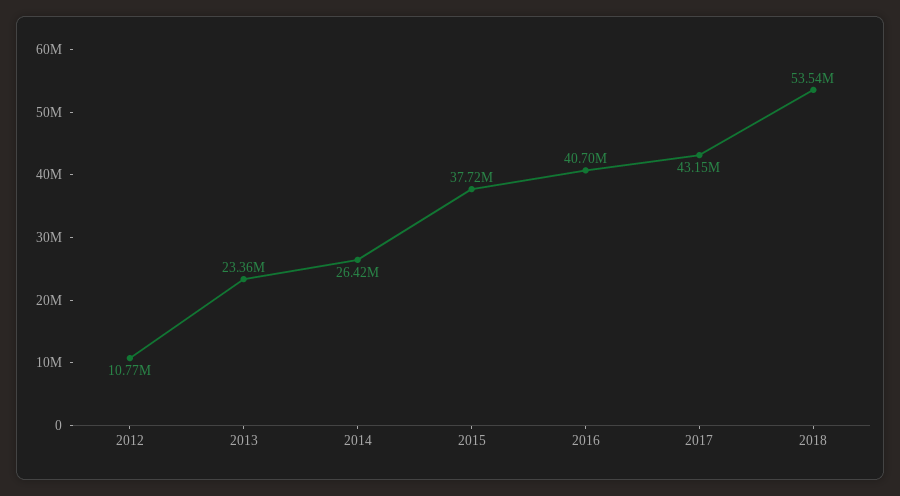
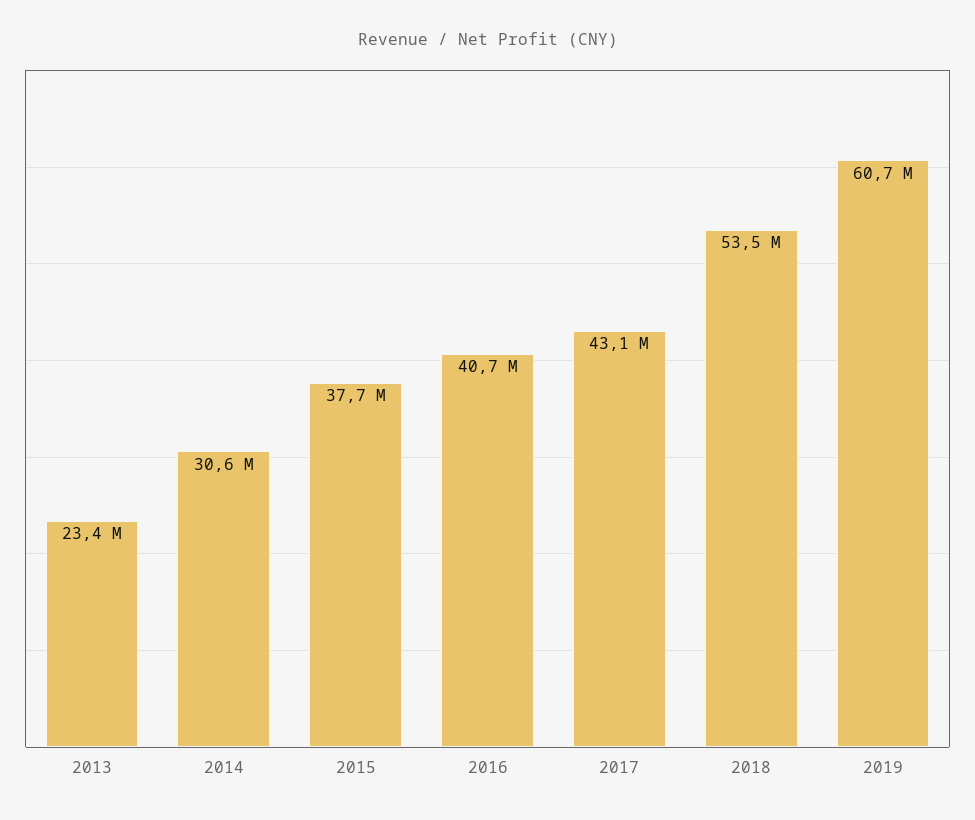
2012: 10770000 -> none
2014: 26420000 -> 30600000
2019: none -> 60700000

